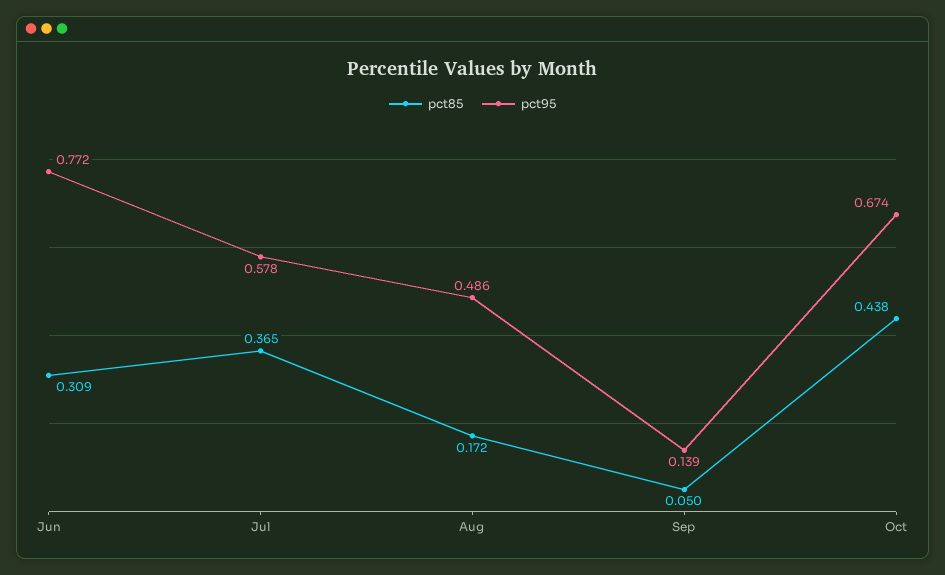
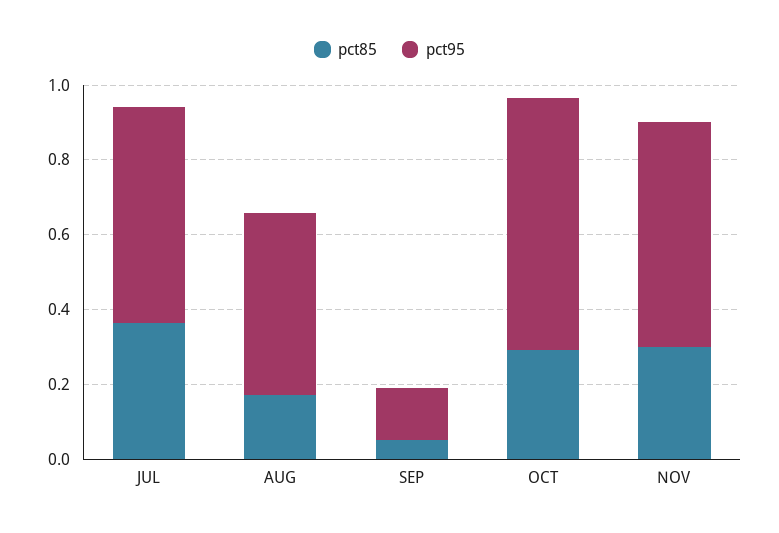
pct85, Jun: 0.309 -> none
pct95, Jun: 0.772 -> none
pct85, Oct: 0.438 -> 0.3
pct85, NOV: none -> 0.3
pct95, NOV: none -> 0.6

